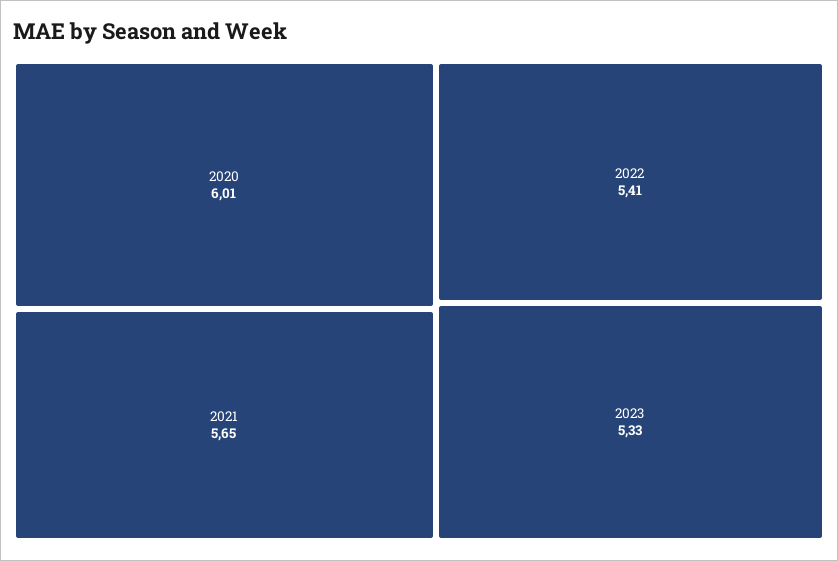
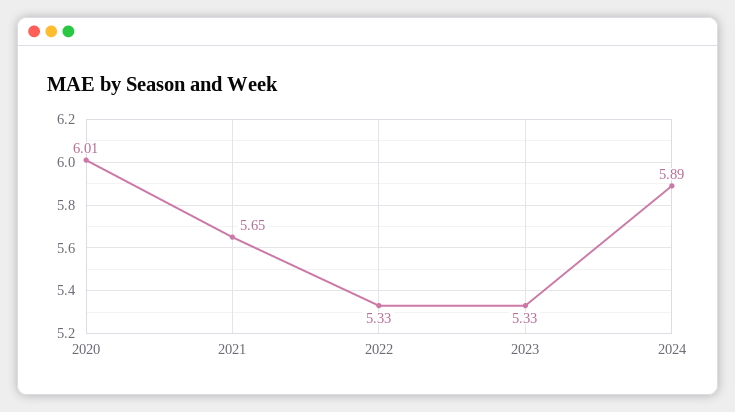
2022: 5.41 -> 5.33
2024: none -> 5.89

